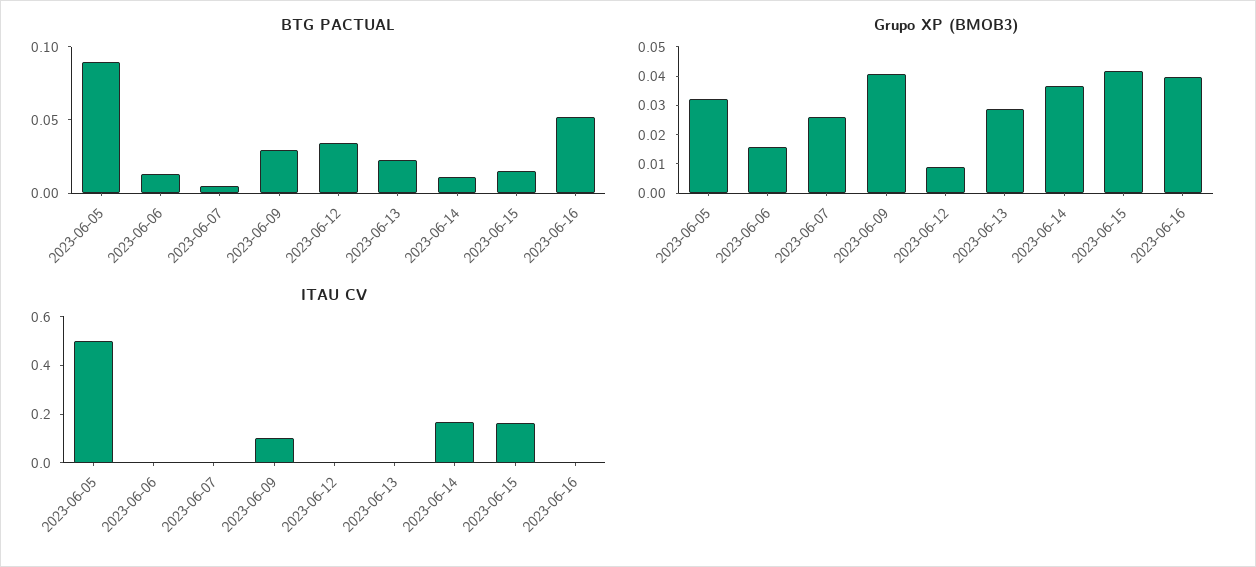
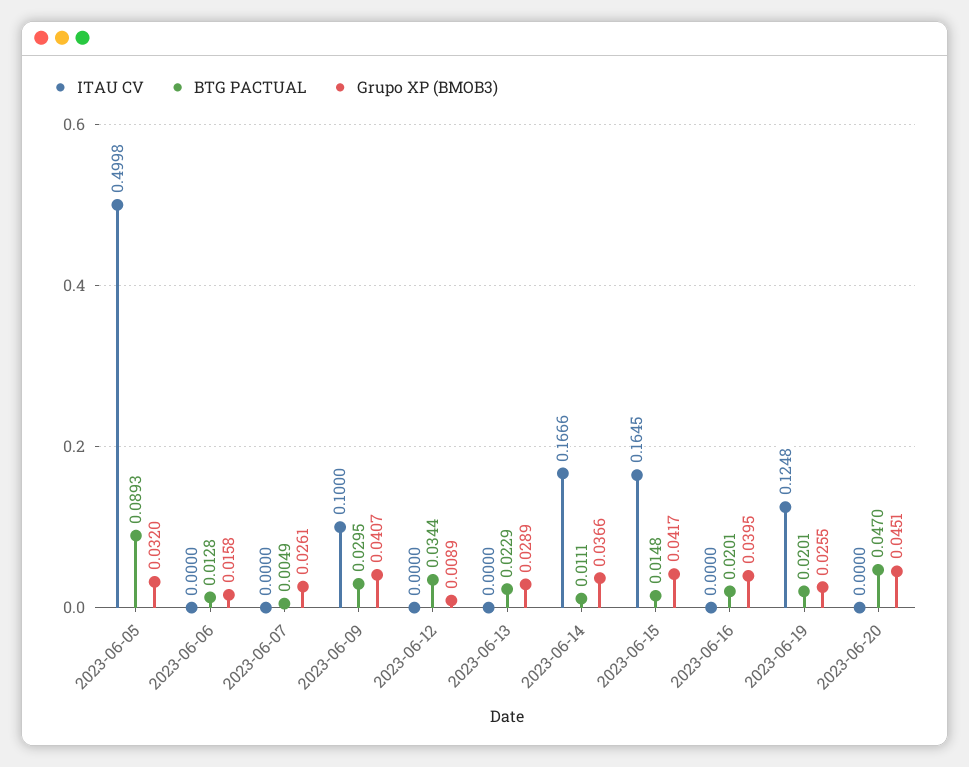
BTG PACTUAL, 2023-06-16: 0.05 -> 0.0201
ITAU CV, 2023-06-19: none -> 0.1248
BTG PACTUAL, 2023-06-19: none -> 0.0201
Grupo XP (BMOB3), 2023-06-19: none -> 0.0255
ITAU CV, 2023-06-20: none -> 0
BTG PACTUAL, 2023-06-20: none -> 0.047
Grupo XP (BMOB3), 2023-06-20: none -> 0.0451

